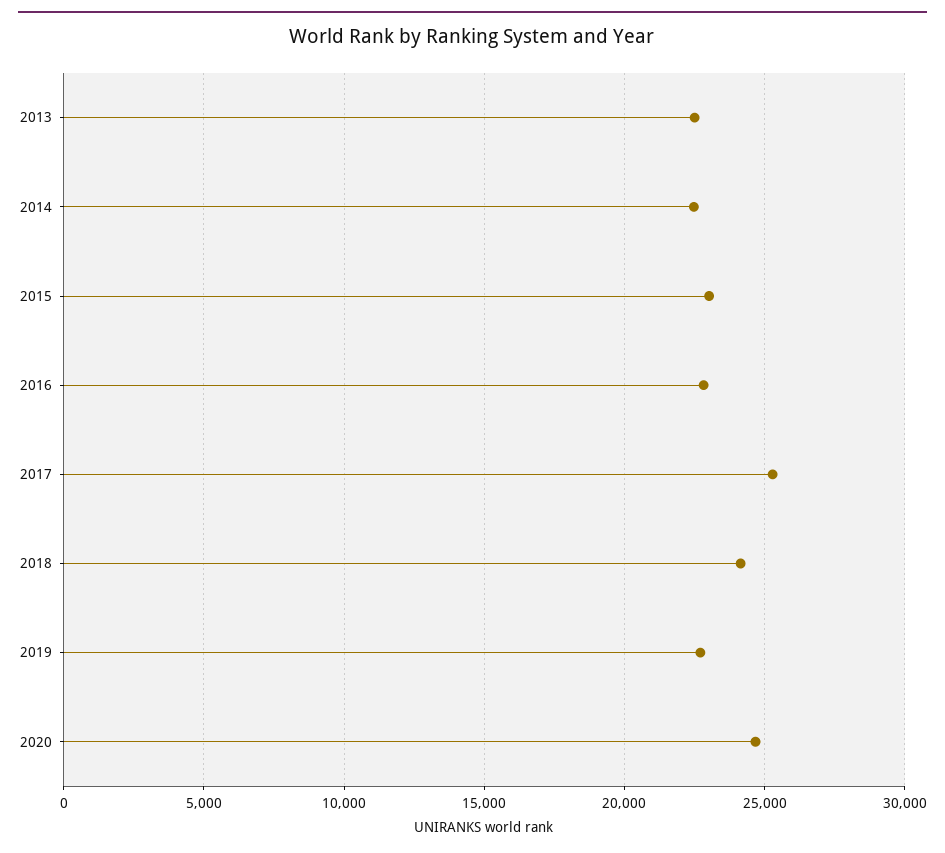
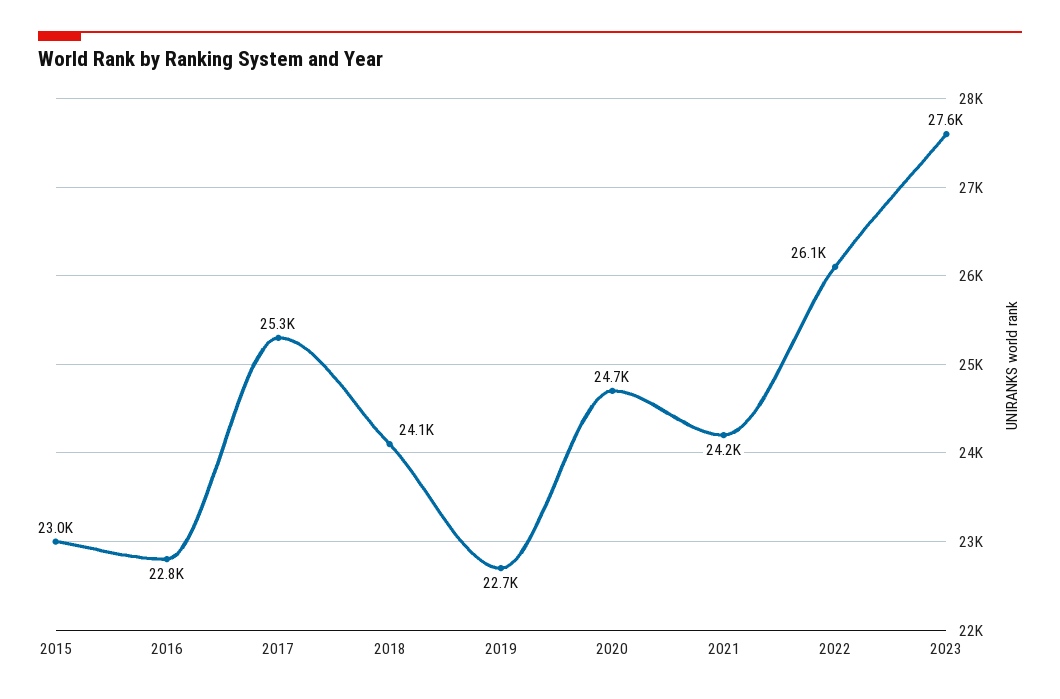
2013: 22500 -> none
2014: 22500 -> none
2021: none -> 24200
2022: none -> 26100
2023: none -> 27600

